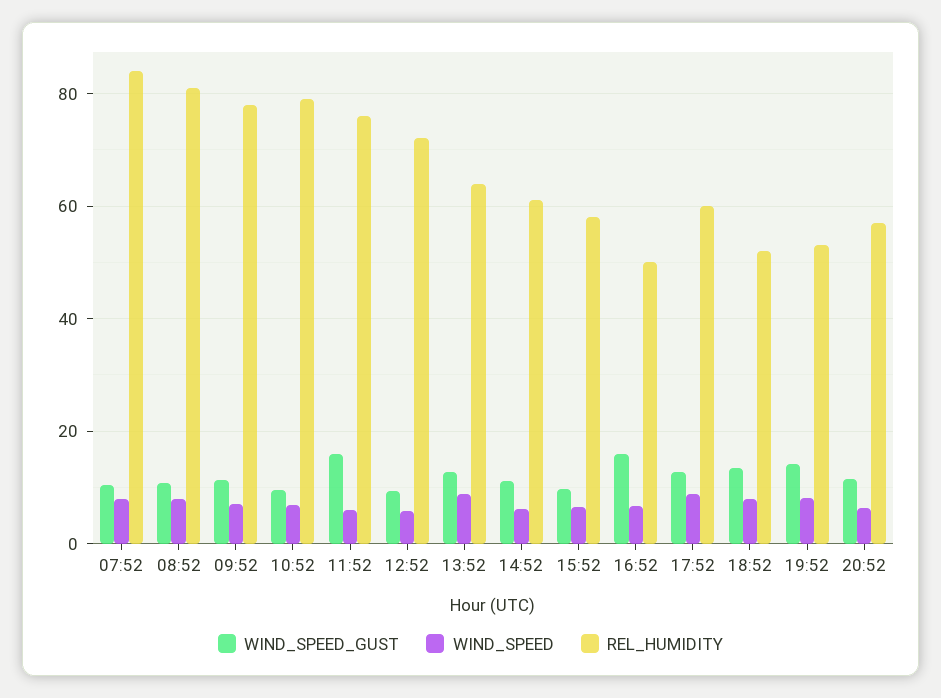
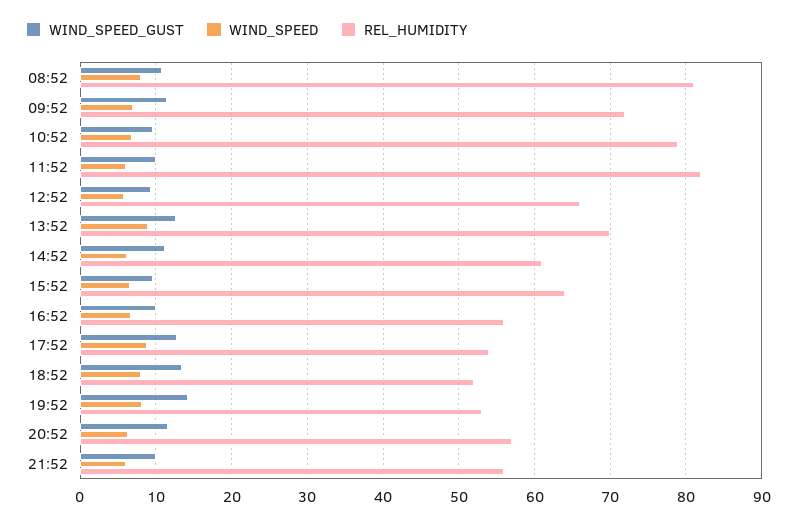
WIND_SPEED_GUST, 07:52: 10 -> none
WIND_SPEED, 07:52: 8 -> none
REL_HUMIDITY, 07:52: 84 -> none
REL_HUMIDITY, 09:52: 78 -> 72
WIND_SPEED_GUST, 11:52: 16 -> 10
REL_HUMIDITY, 11:52: 76 -> 82
REL_HUMIDITY, 12:52: 72 -> 66
REL_HUMIDITY, 13:52: 64 -> 70
REL_HUMIDITY, 15:52: 58 -> 64
WIND_SPEED_GUST, 16:52: 16 -> 10
REL_HUMIDITY, 16:52: 50 -> 56
REL_HUMIDITY, 17:52: 60 -> 54
WIND_SPEED_GUST, 21:52: none -> 10
WIND_SPEED, 21:52: none -> 6
REL_HUMIDITY, 21:52: none -> 56

